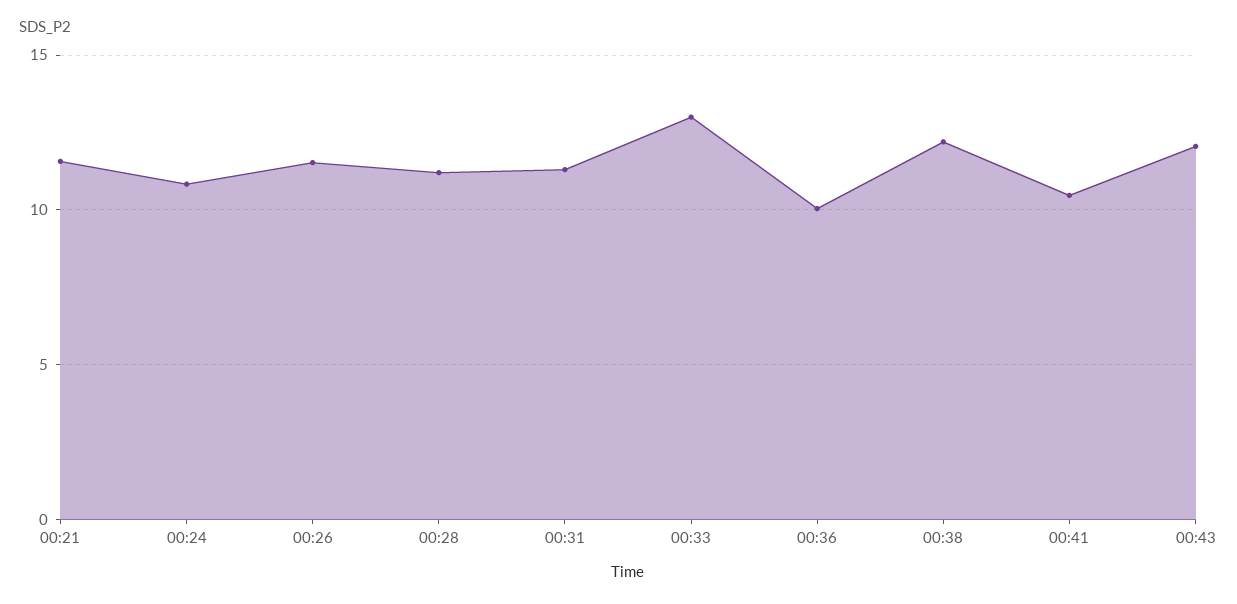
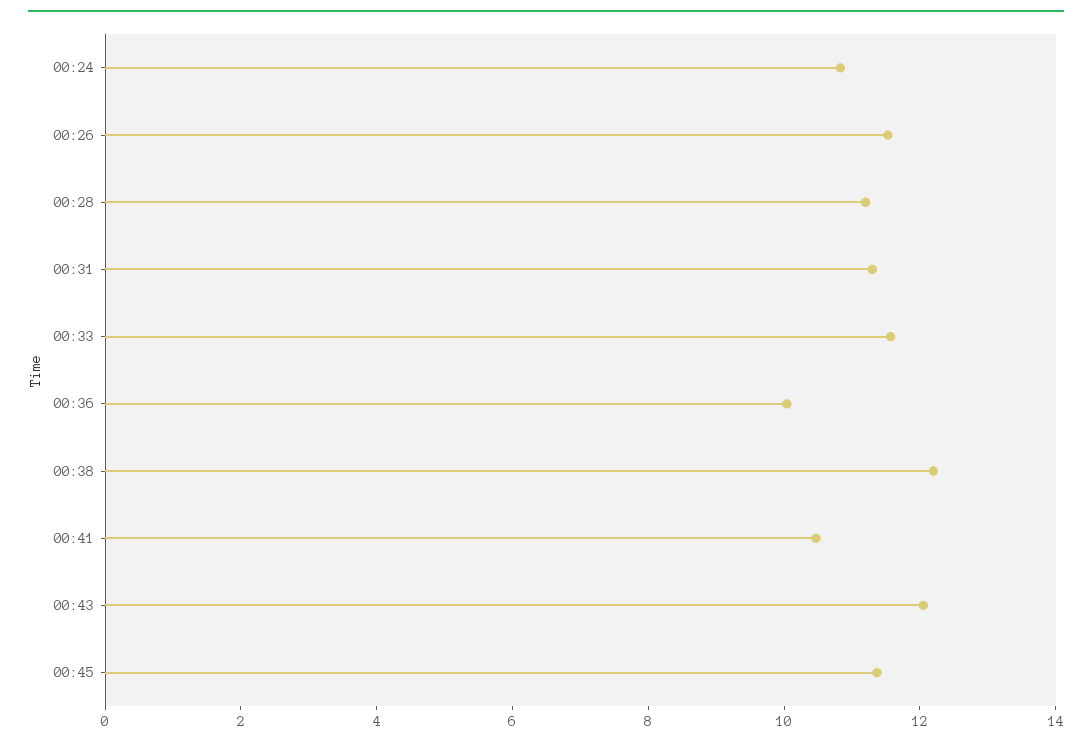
00:21: 11.5 -> none
00:33: 13 -> 11.5
00:45: none -> 11.5

